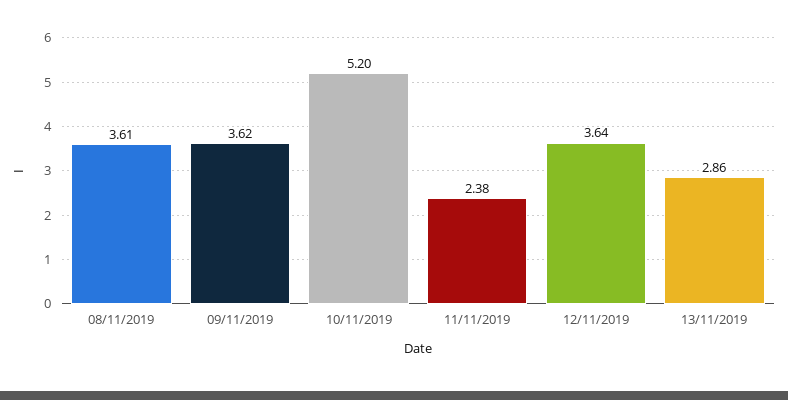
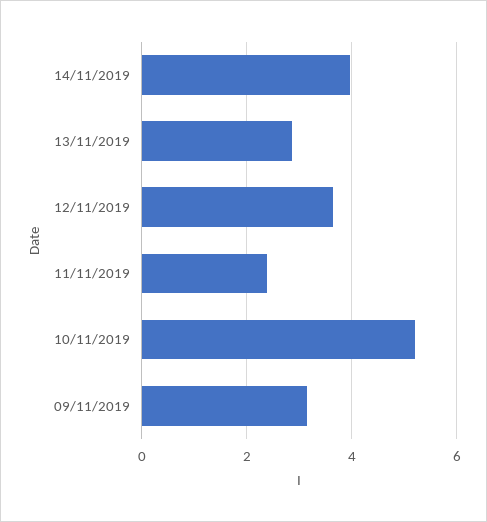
08/11/2019: 3.61 -> none
09/11/2019: 3.62 -> 3.2
14/11/2019: none -> 4

